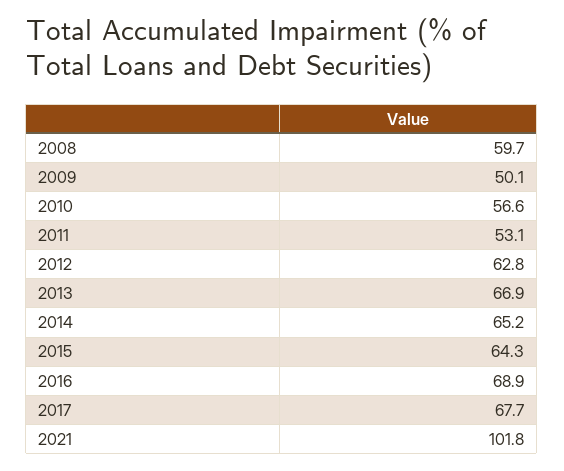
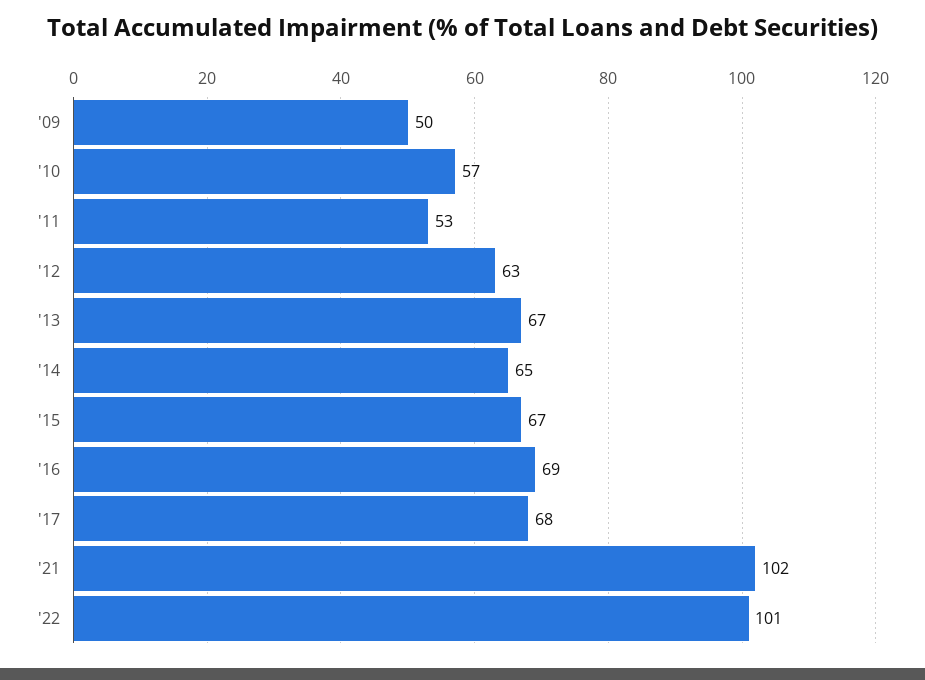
2008: 59.7 -> none
2015: 64.3 -> 67
'22: none -> 101

